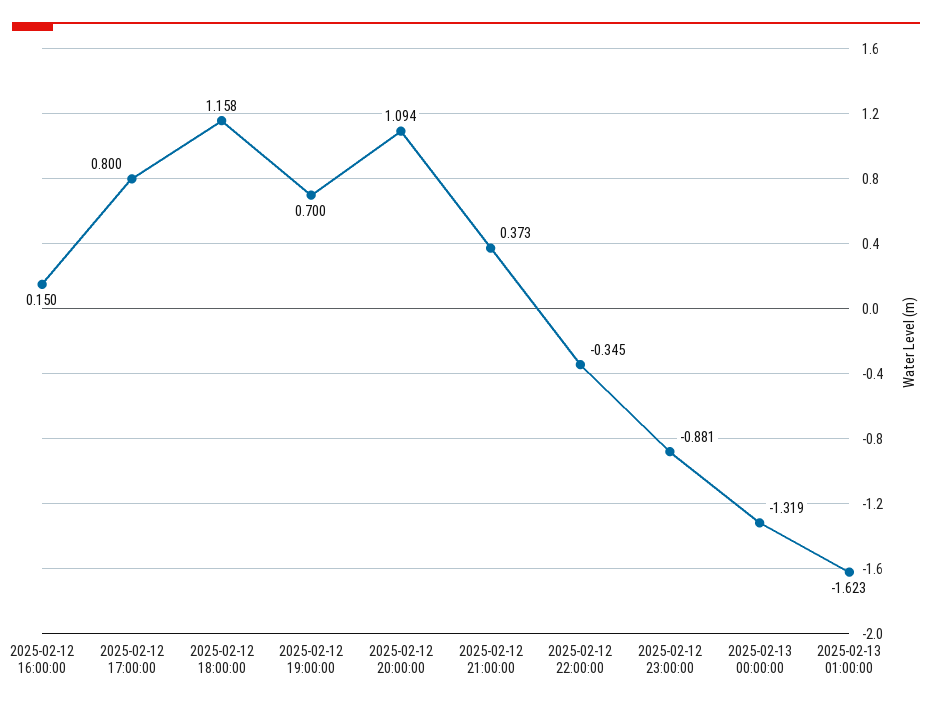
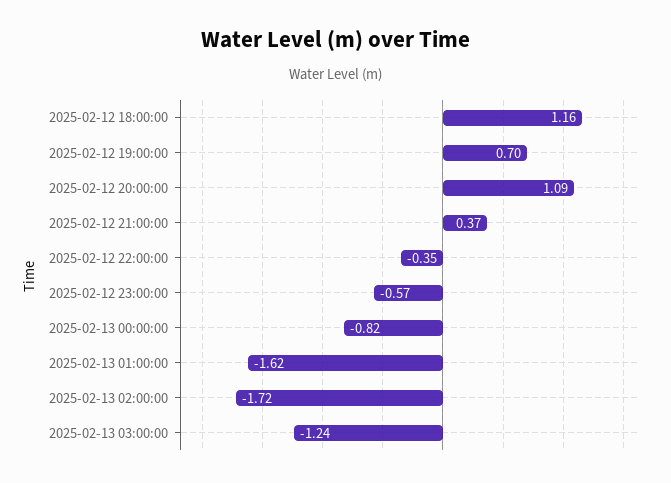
2025-02-12 16:00:00: 0.15 -> none
2025-02-12 17:00:00: 0.8 -> none
2025-02-12 23:00:00: -0.881 -> -0.57
2025-02-13 00:00:00: -1.319 -> -0.82
2025-02-13 02:00:00: none -> -1.72
2025-02-13 03:00:00: none -> -1.24

